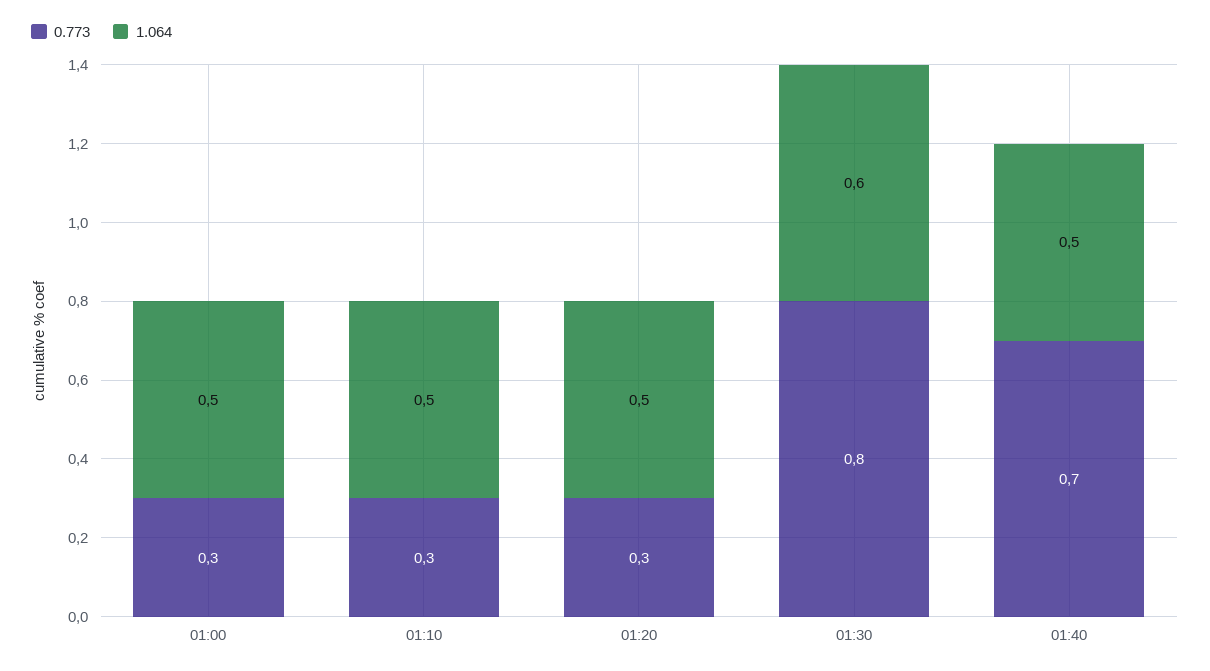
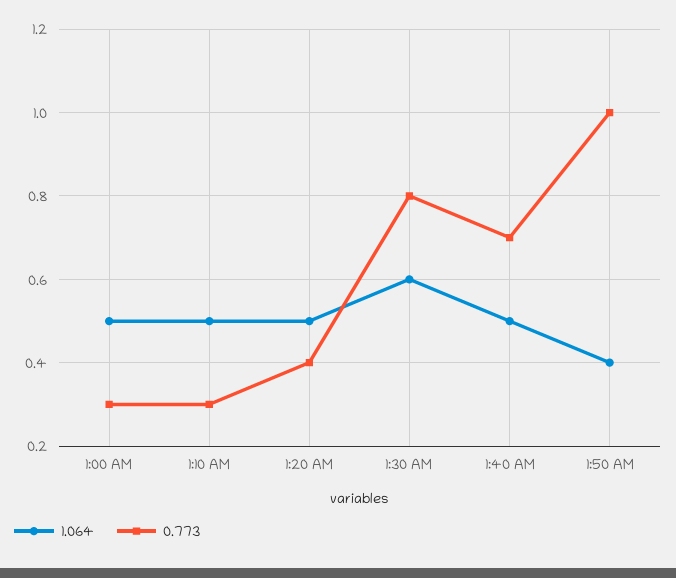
0.773, 01:20: 0.3 -> 0.4
1.064, 1:50 AM: none -> 0.4
0.773, 1:50 AM: none -> 1

